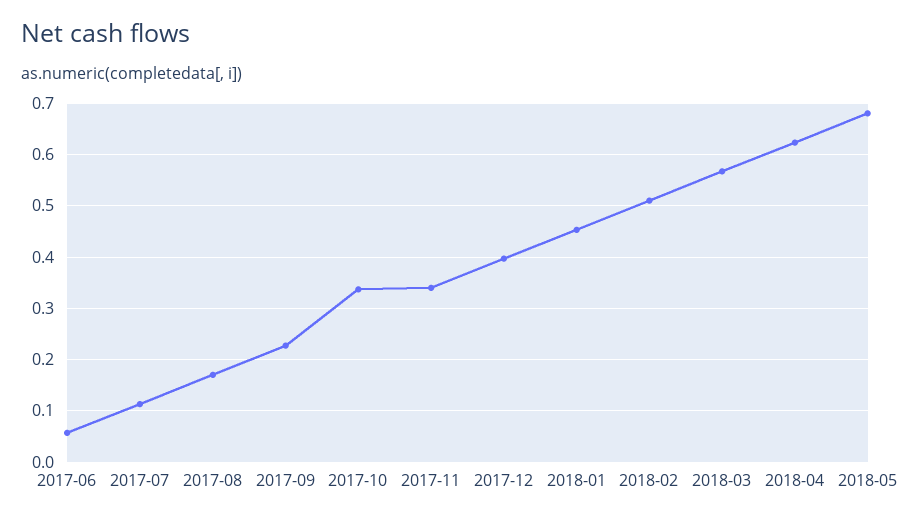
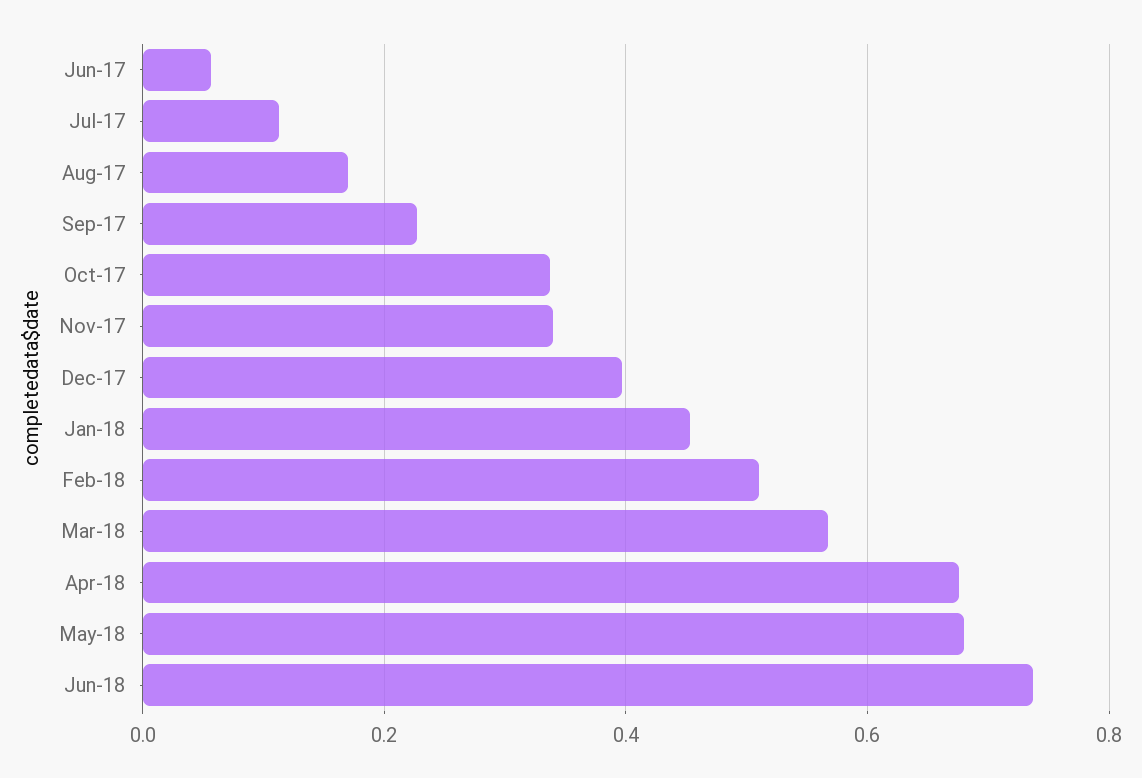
2018-04: 0.62 -> 0.68
Jun-18: none -> 0.74

